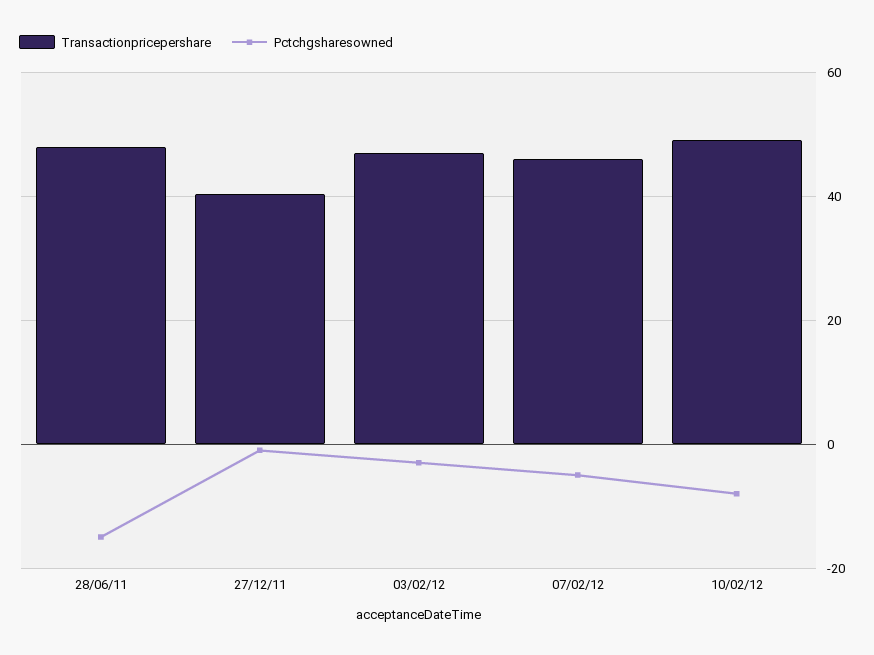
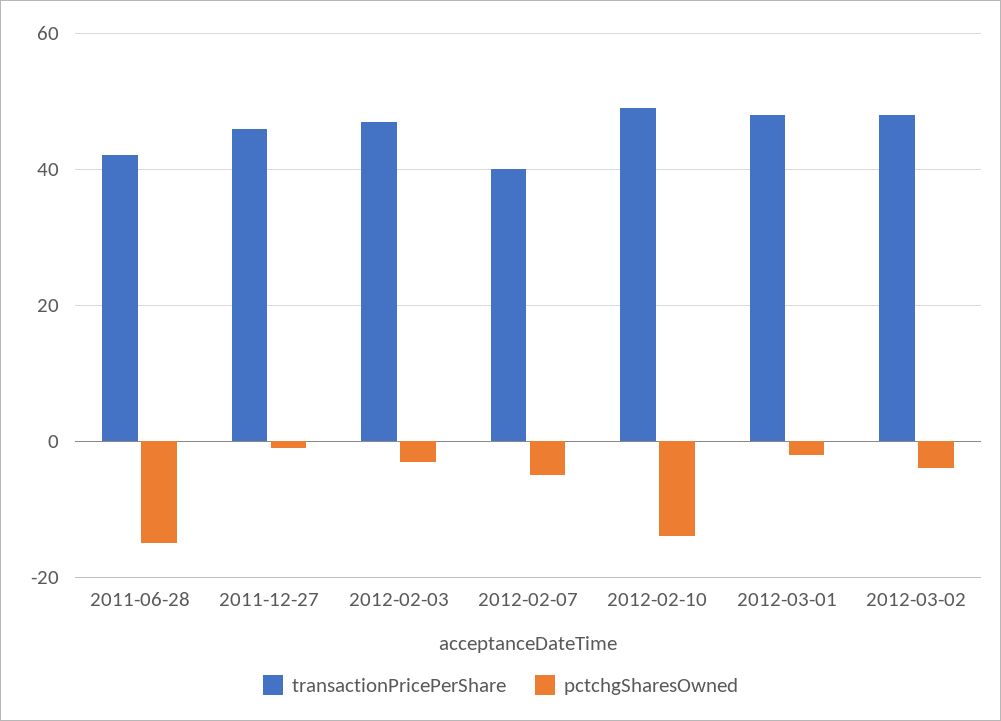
Transactionpricepershare, 28/06/11: 48 -> 42
Transactionpricepershare, 27/12/11: 40 -> 46
Transactionpricepershare, 07/02/12: 46 -> 40
Pctchgsharesowned, 10/02/12: -8 -> -14
Transactionpricepershare, 2012-03-01: none -> 48
Pctchgsharesowned, 2012-03-01: none -> -2
Transactionpricepershare, 2012-03-02: none -> 48
Pctchgsharesowned, 2012-03-02: none -> -4

